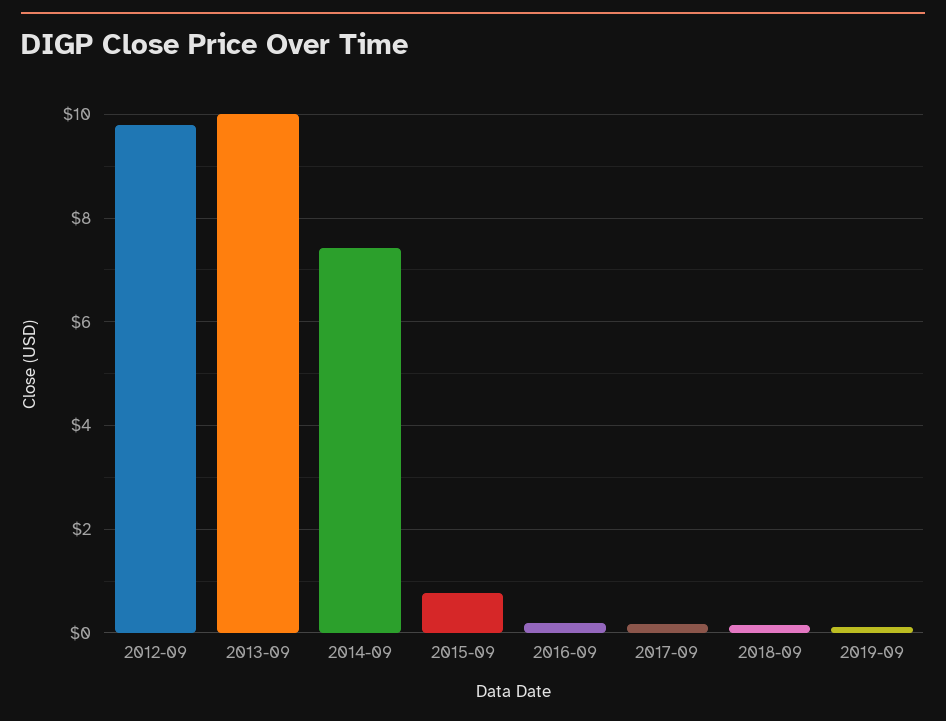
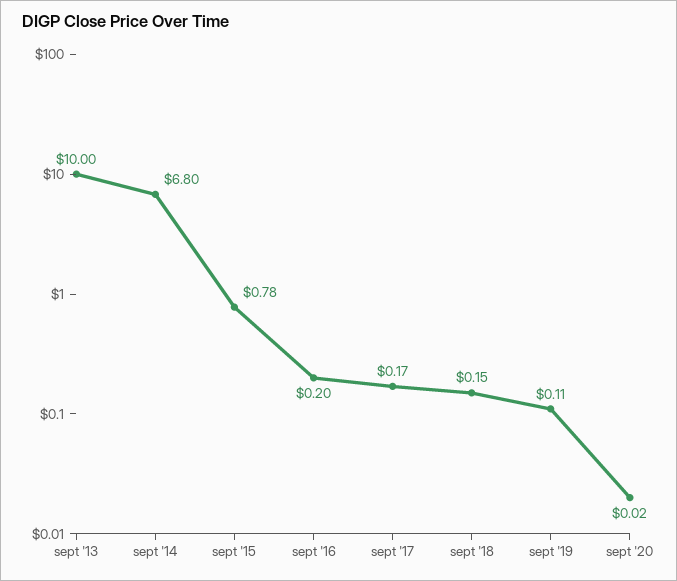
2012-09: 9.8 -> none
2014-09: 7.4 -> 6.8
sept '20: none -> 0.02

